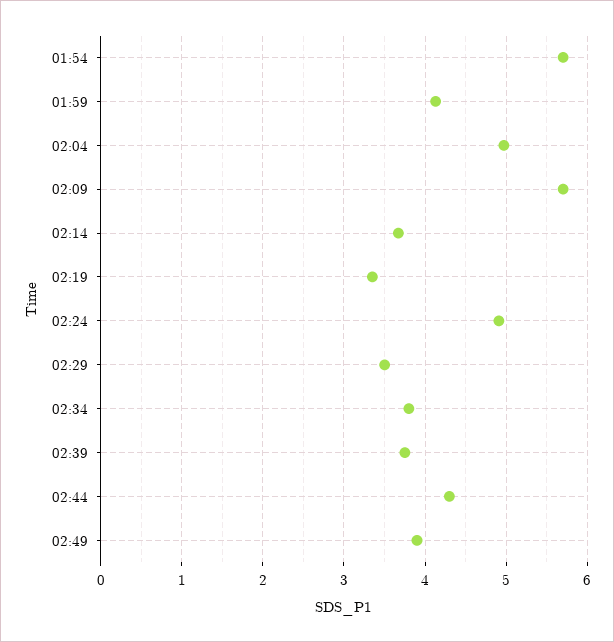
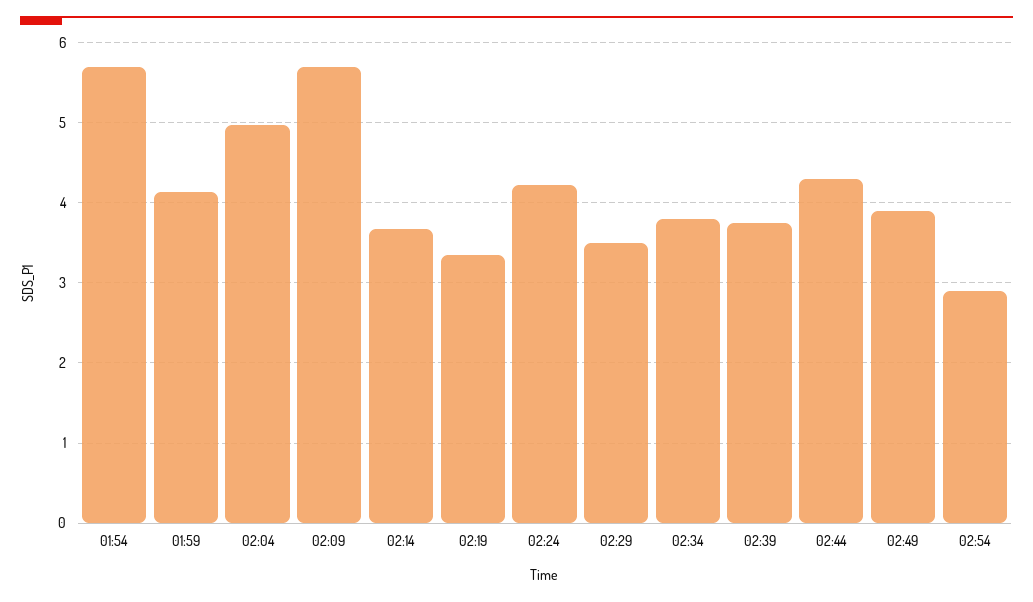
02:24: 4.9 -> 4.2
02:54: none -> 2.9

